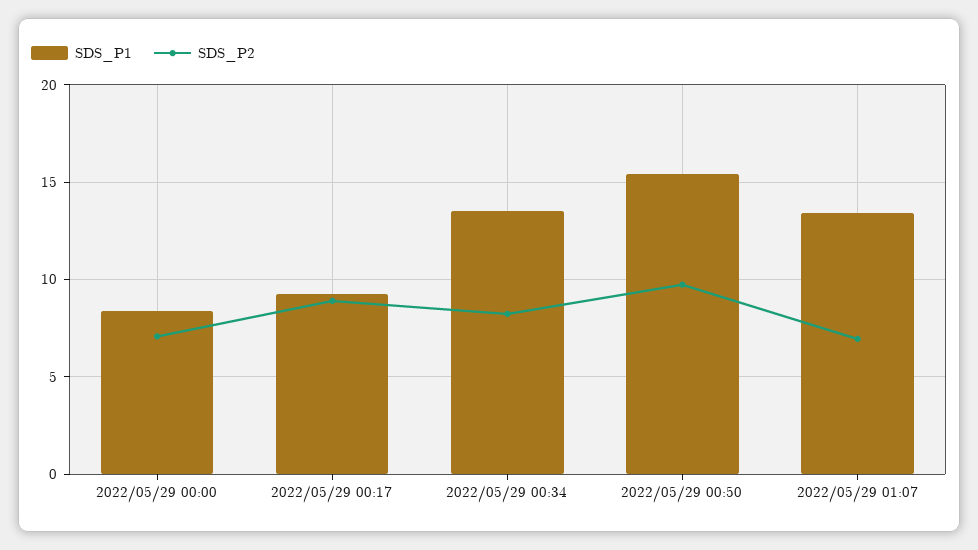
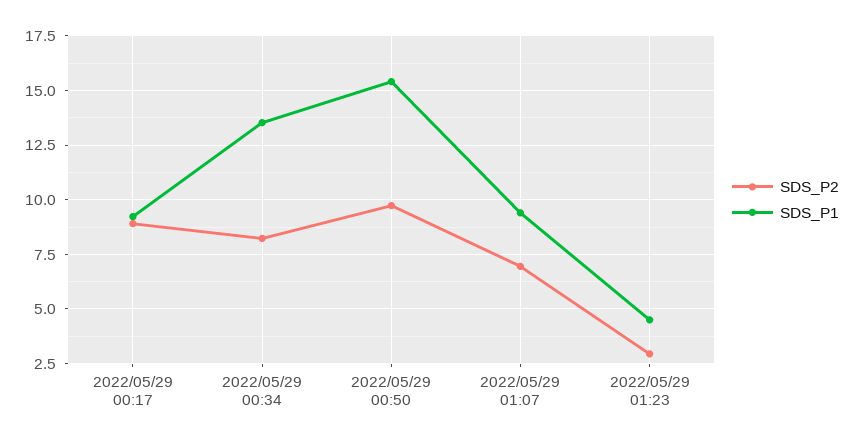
SDS_P1, 2022/05/29 00:00: 8.5 -> none
SDS_P2, 2022/05/29 00:00: 7 -> none
SDS_P1, 2022/05/29 01:07: 13.5 -> 9.5
SDS_P2, 2022/05/29 01:23: none -> 3
SDS_P1, 2022/05/29 01:23: none -> 4.5

